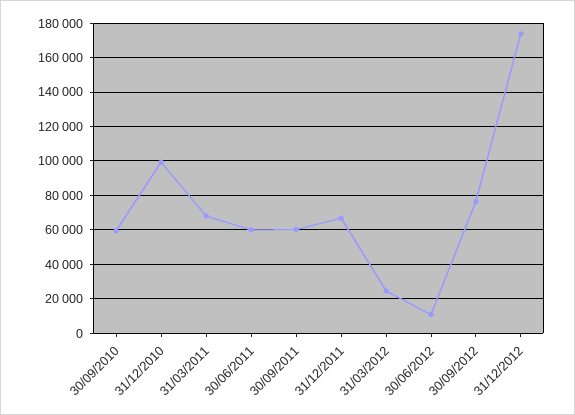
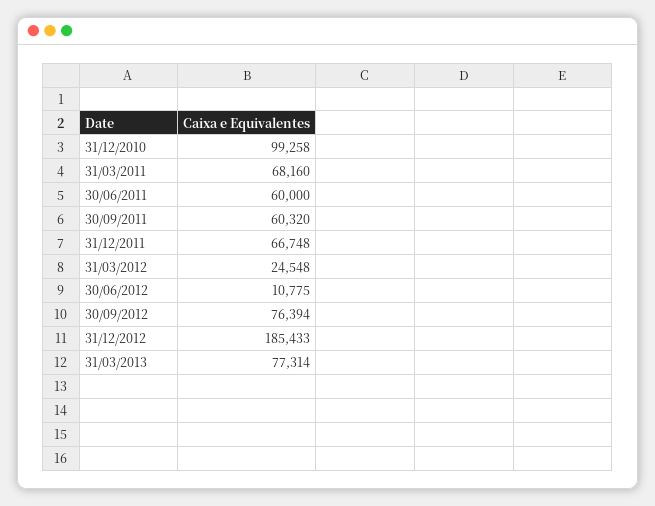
30/09/2010: 60000 -> none
31/12/2012: 175000 -> 185433
31/03/2013: none -> 77314

